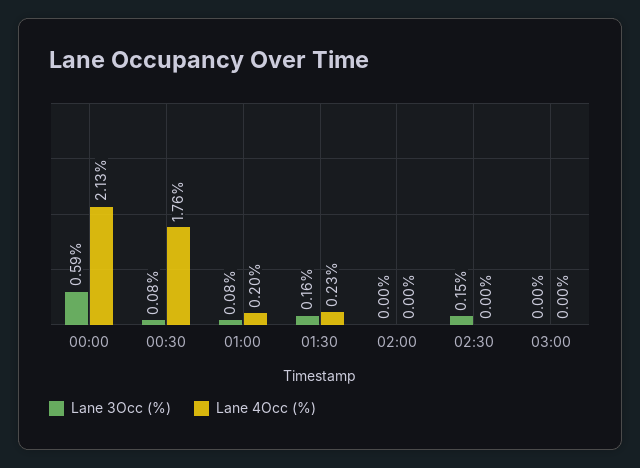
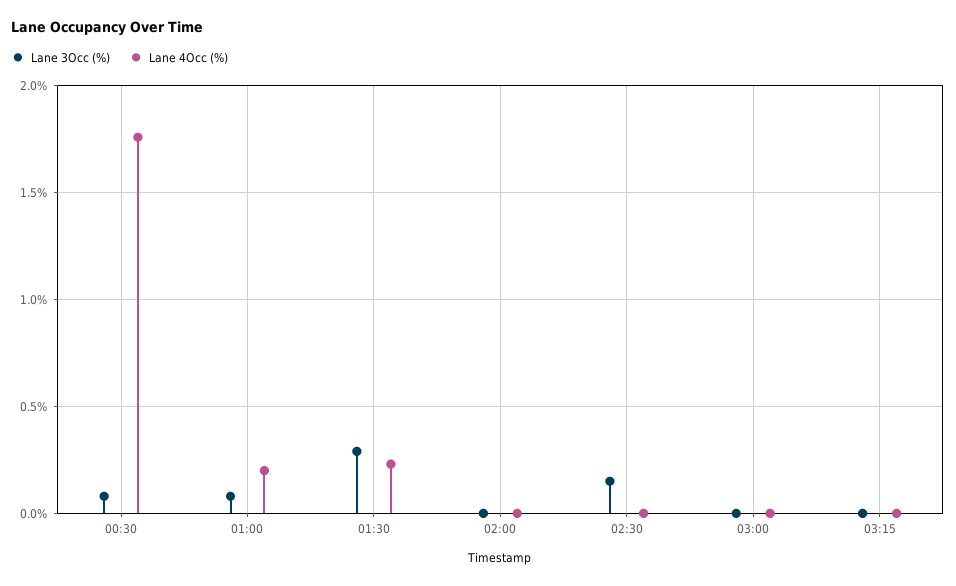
Lane 3Occ (%), 00:00: 0.59 -> none
Lane 4Occ (%), 00:00: 2.13 -> none
Lane 3Occ (%), 01:30: 0.16 -> 0.3
Lane 3Occ (%), 03:15: none -> 0
Lane 4Occ (%), 03:15: none -> 0

